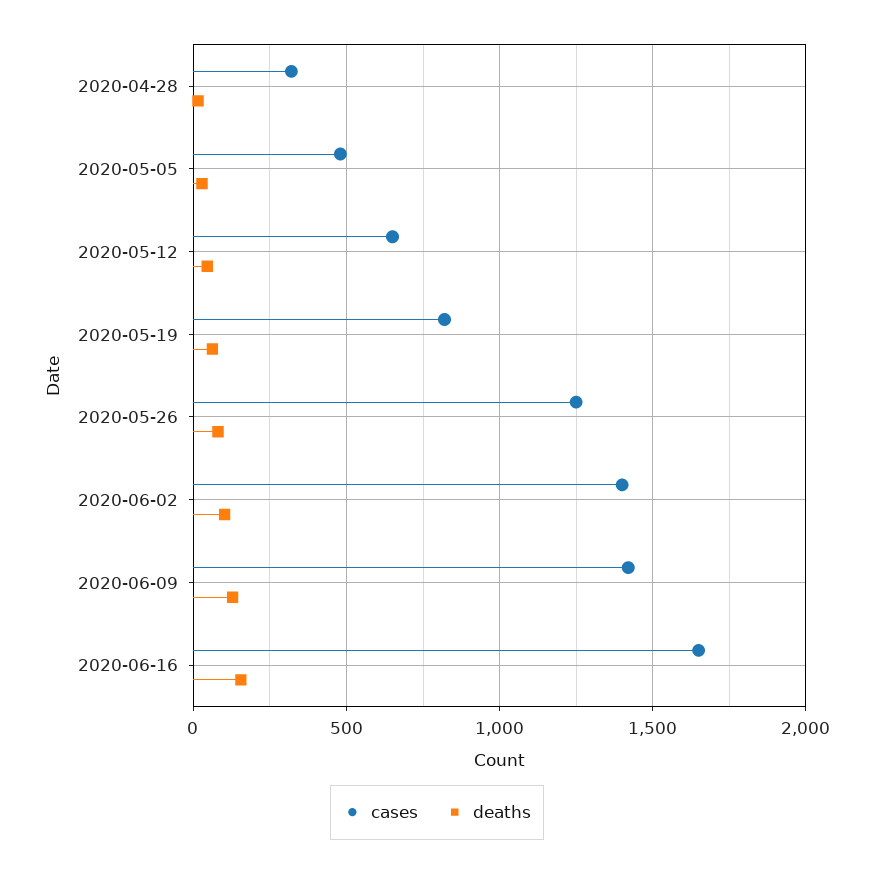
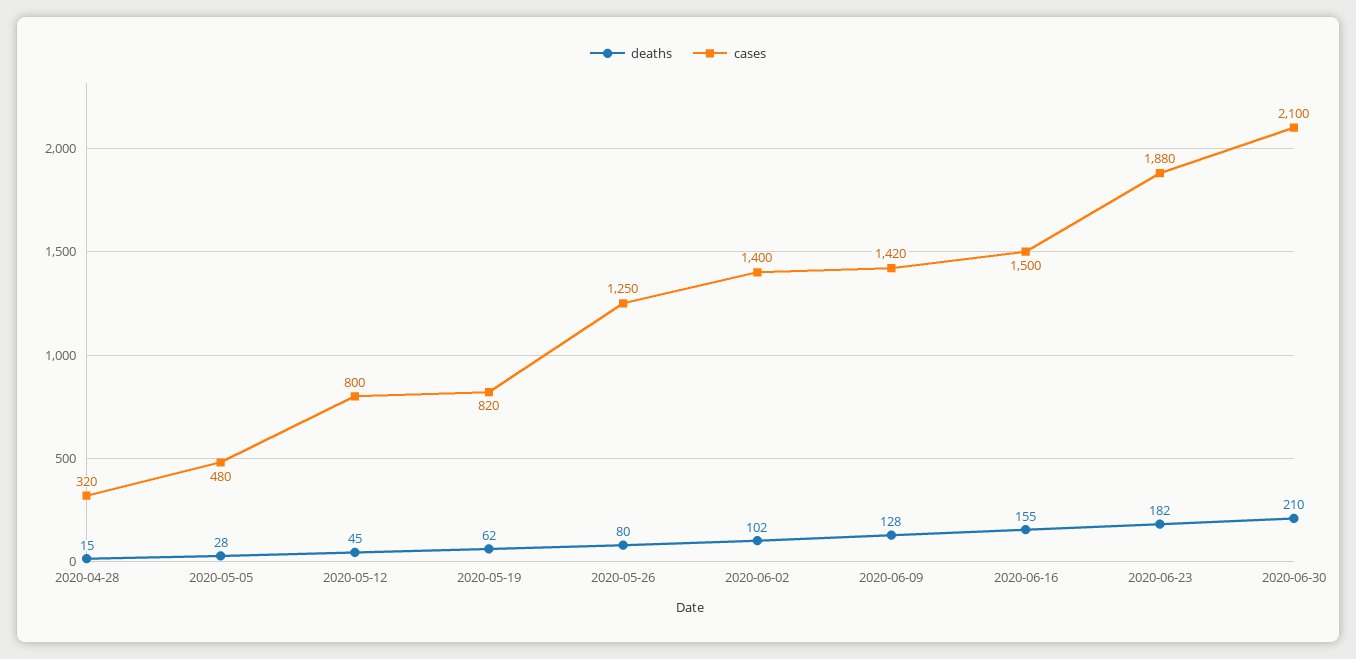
cases, 2020-05-12: 650 -> 800
cases, 2020-06-16: 1650 -> 1500
deaths, 2020-06-23: none -> 182
cases, 2020-06-23: none -> 1880
deaths, 2020-06-30: none -> 210
cases, 2020-06-30: none -> 2100

